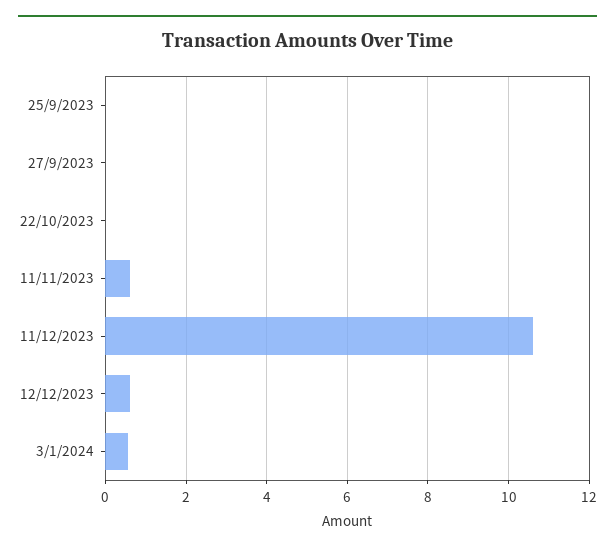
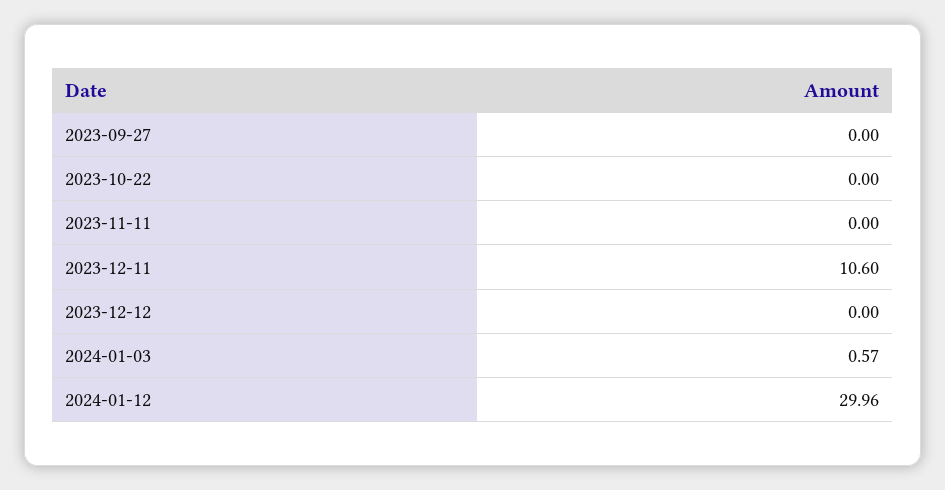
25/9/2023: 0 -> none
11/11/2023: 0.6 -> 0
12/12/2023: 0.6 -> 0
2024-01-12: none -> 29.96

